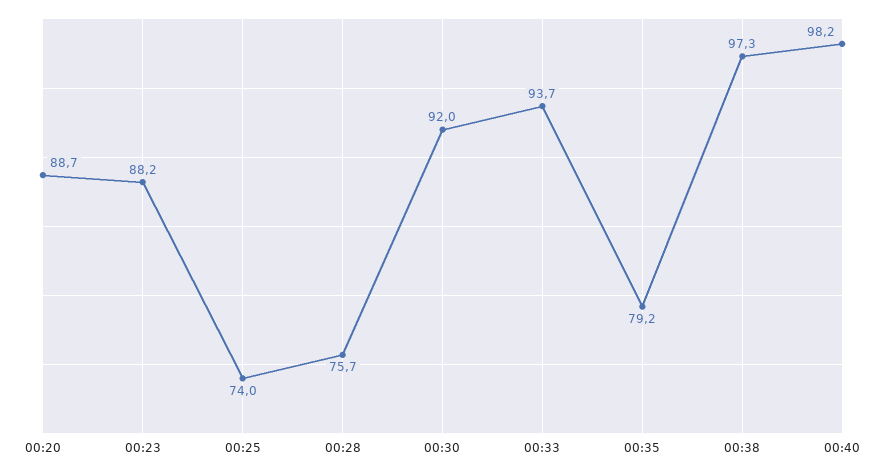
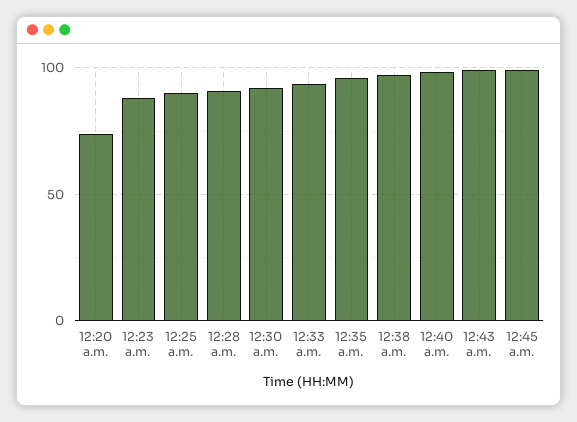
00:20: 88.7 -> 75
00:25: 74 -> 90
00:28: 75.7 -> 90
00:35: 79.2 -> 95
12:43 a.m.: none -> 100
12:45 a.m.: none -> 100

